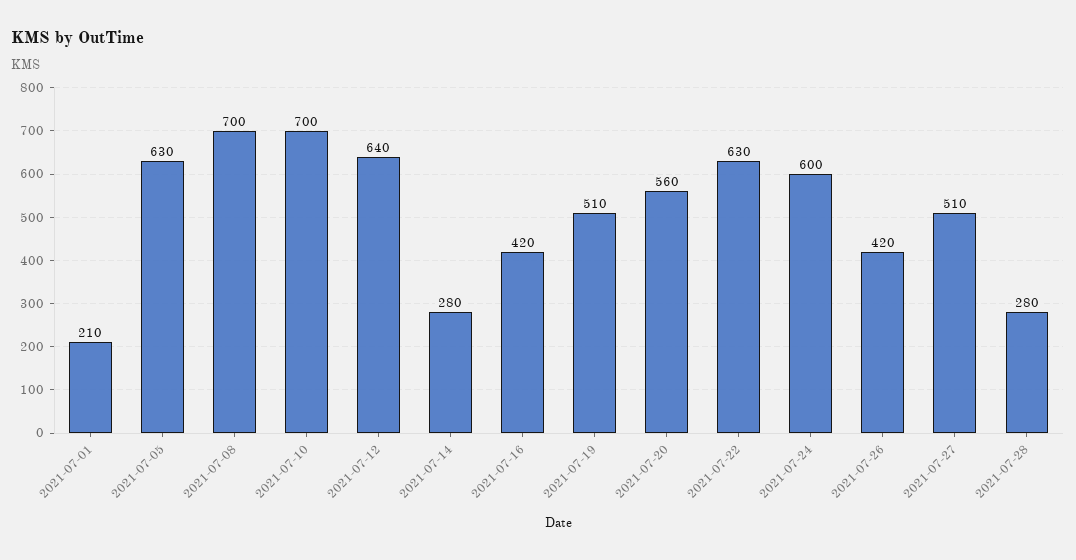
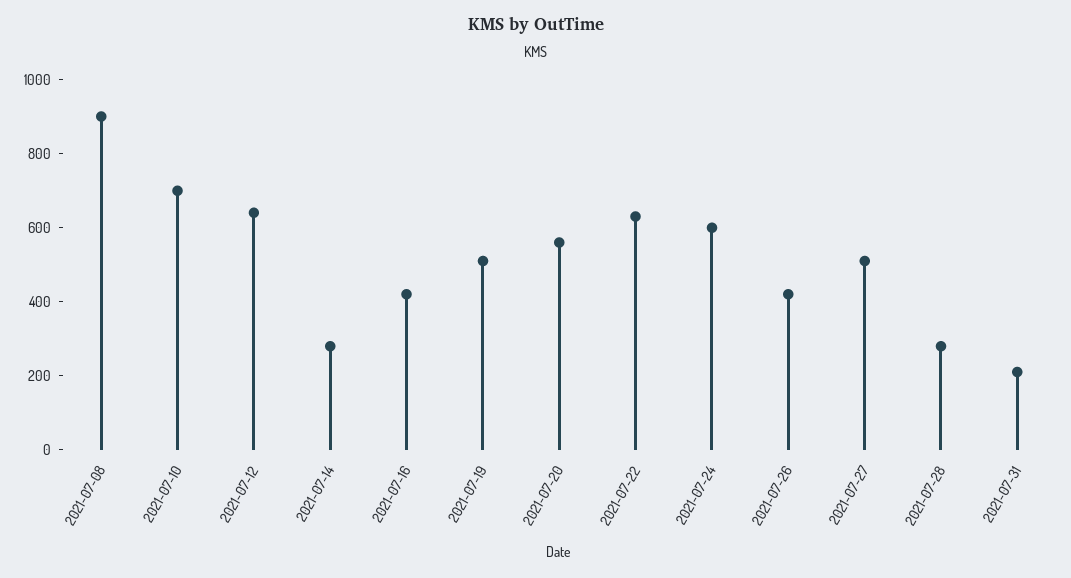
2021-07-01: 210 -> none
2021-07-05: 630 -> none
2021-07-08: 700 -> 900
2021-07-31: none -> 200

